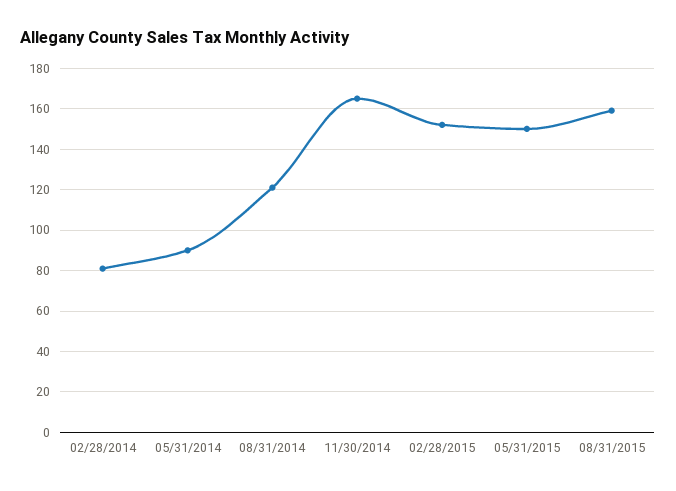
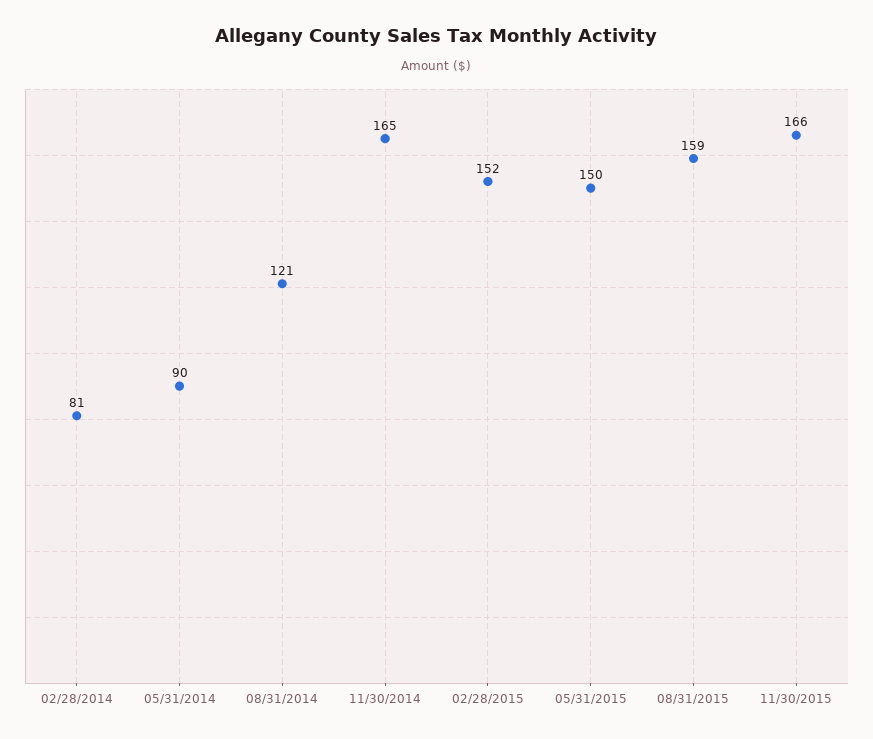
11/30/2015: none -> 166

